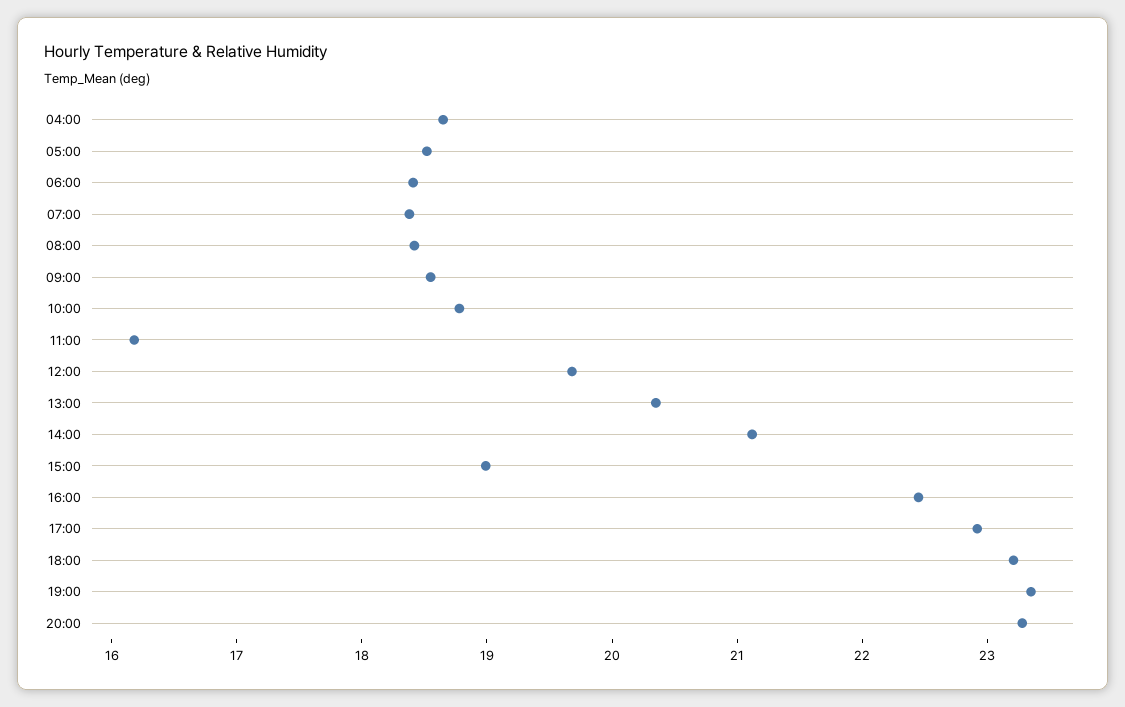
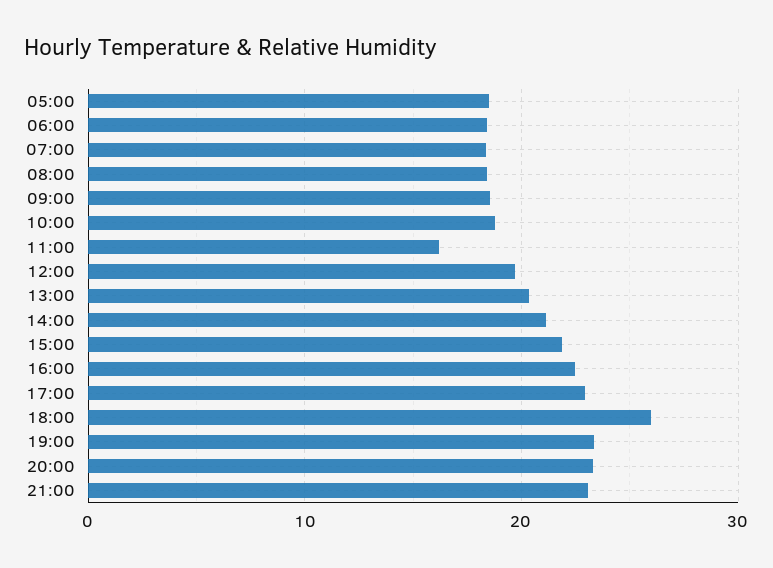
04:00: 18.6 -> none
15:00: 19 -> 22
18:00: 23.2 -> 26
21:00: none -> 23

